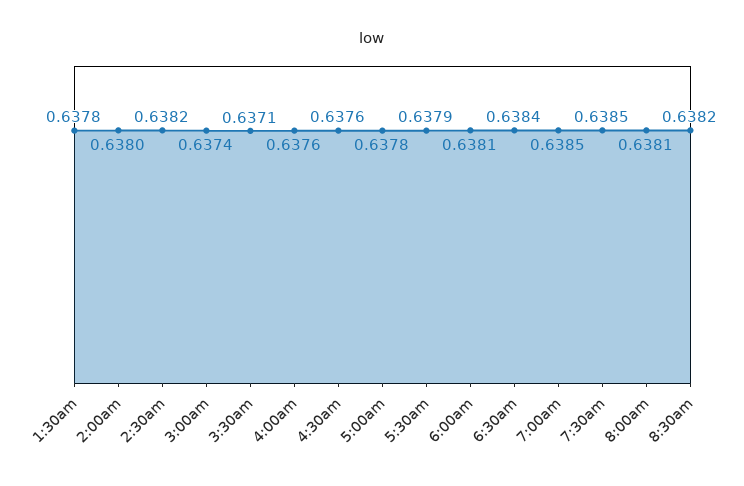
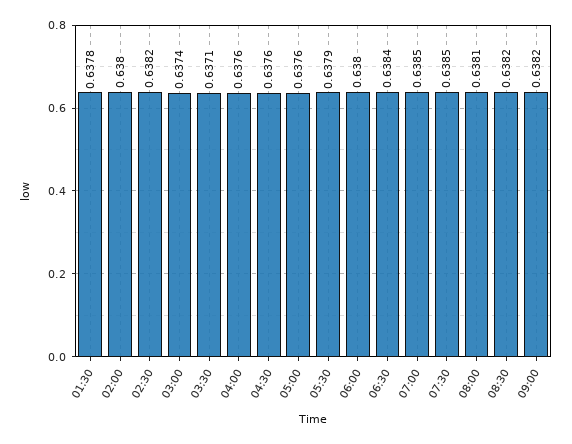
5:00am: 0.6378 -> 0.6376
6:00am: 0.6381 -> 0.638
09:00: none -> 0.6382

